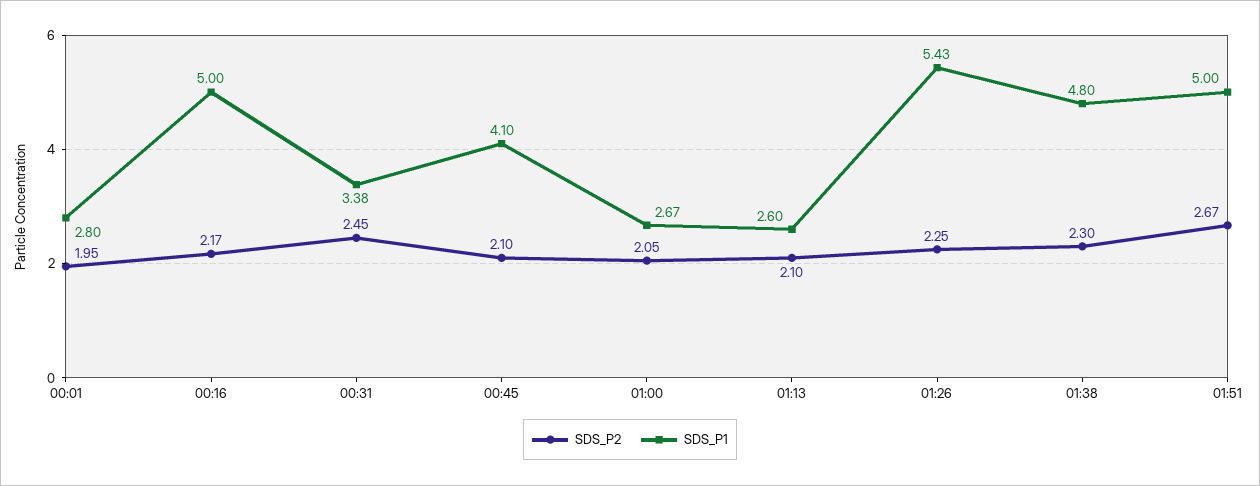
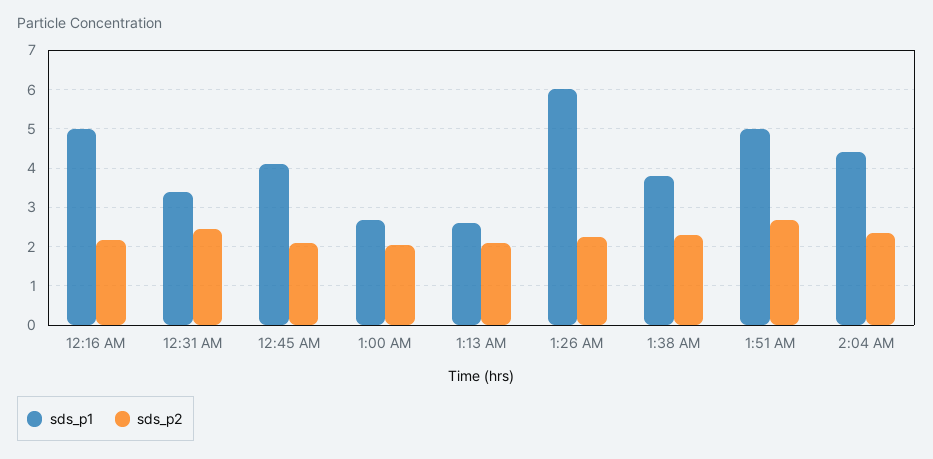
SDS_P2, 00:01: 1.95 -> none
SDS_P1, 00:01: 2.8 -> none
SDS_P1, 01:26: 5.43 -> 6
SDS_P1, 01:38: 4.8 -> 3.8
SDS_P1, 2:04 AM: none -> 4.4
SDS_P2, 2:04 AM: none -> 2.4

